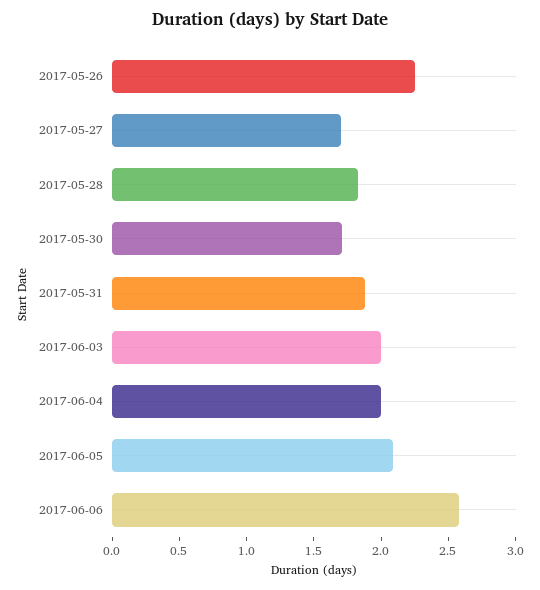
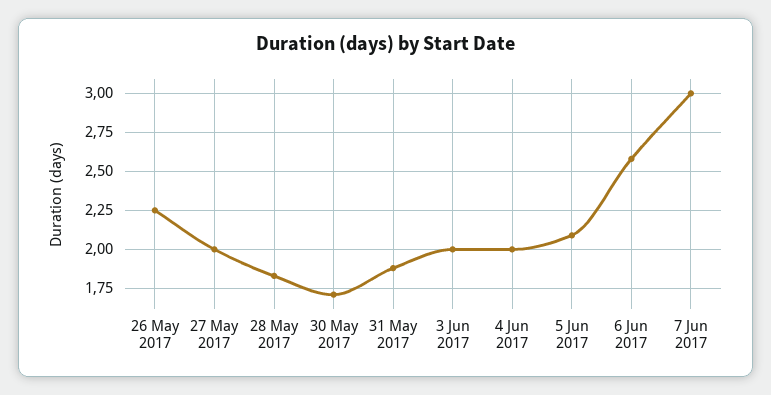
2017-05-27: 1.7 -> 2
7 Jun 2017: none -> 3

